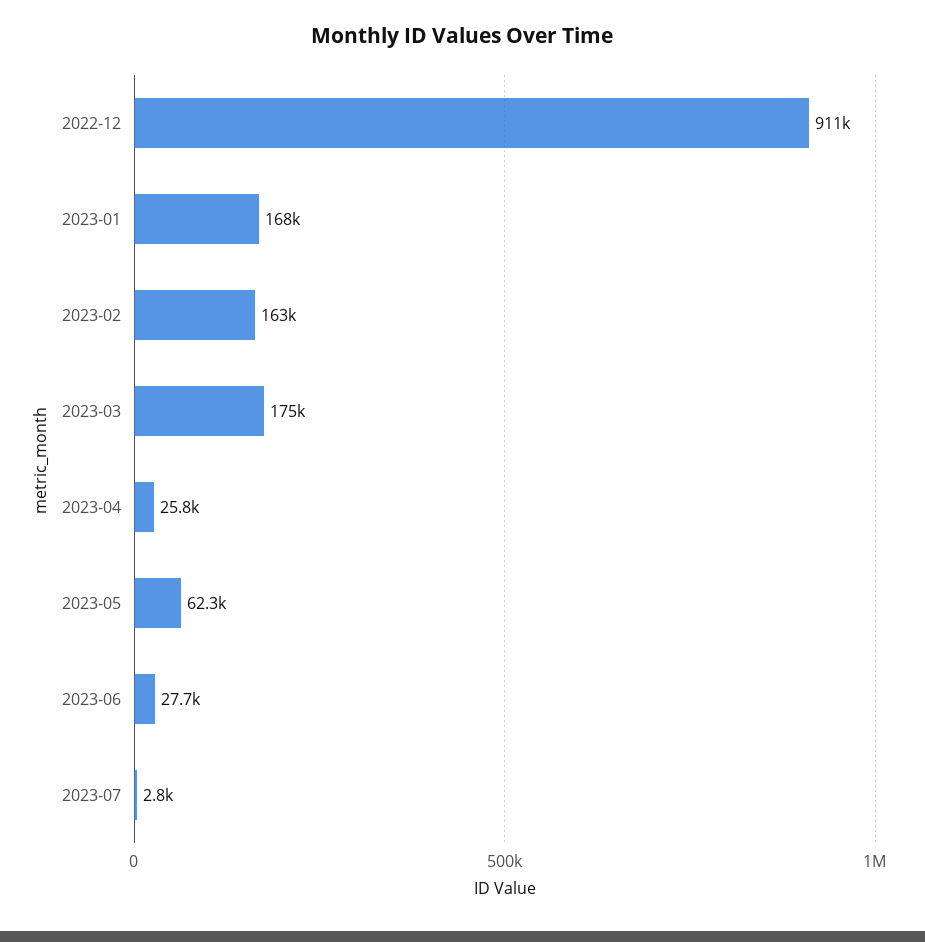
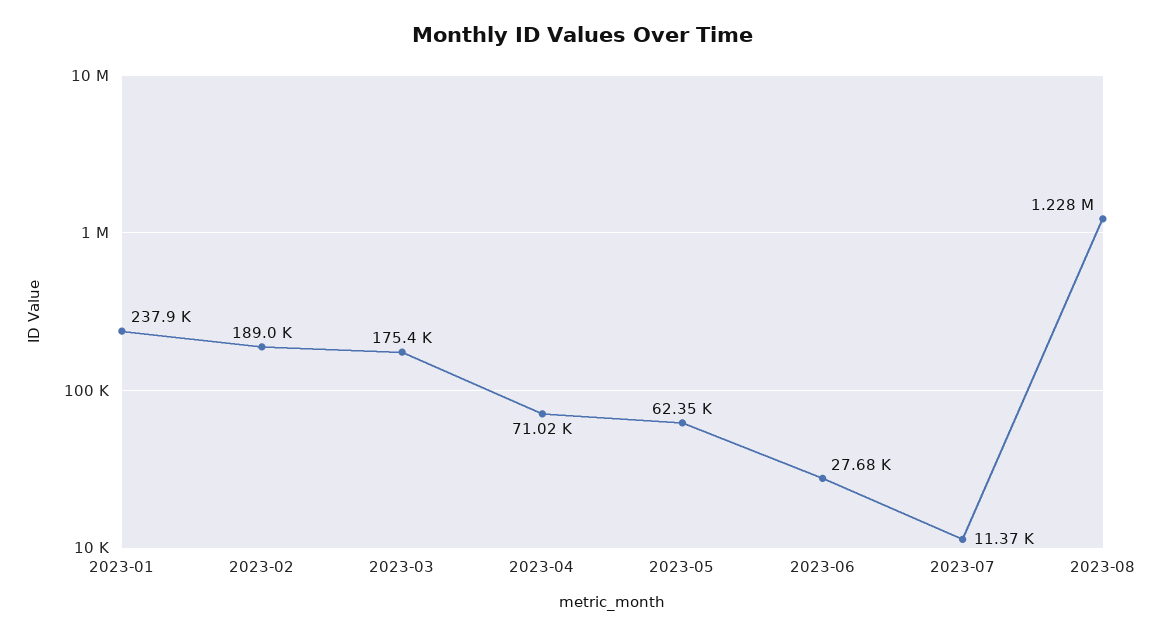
2022-12: 911000 -> none
2023-01: 168000 -> 237900
2023-02: 163000 -> 189000
2023-04: 25800 -> 71020
2023-07: 2800 -> 11370
2023-08: none -> 1228000

